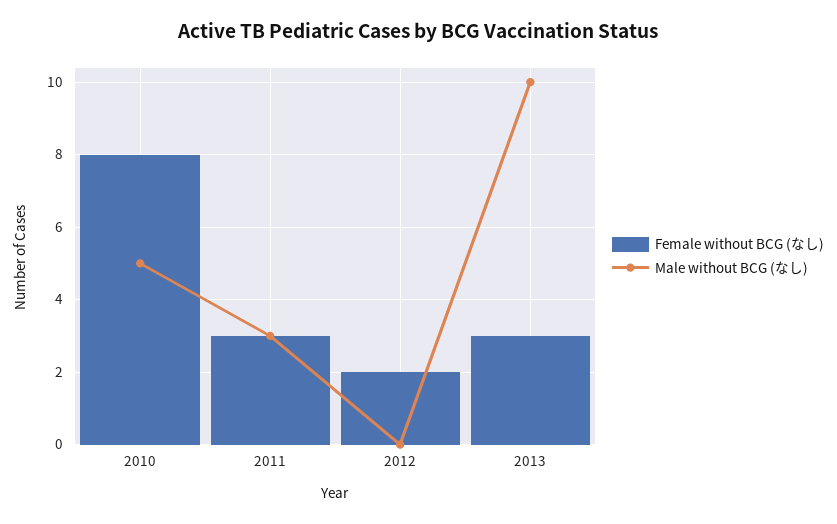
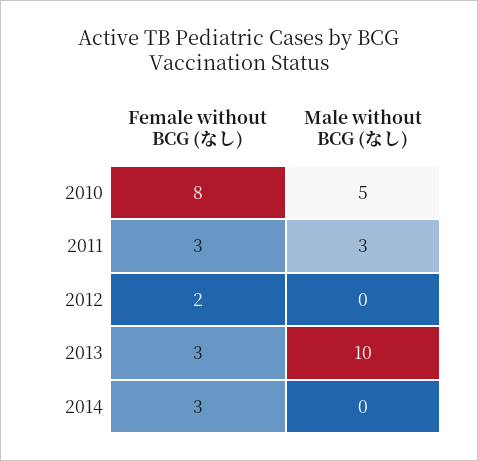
Female without BCG (なし), 2014: none -> 3
Male without BCG (なし), 2014: none -> 0

